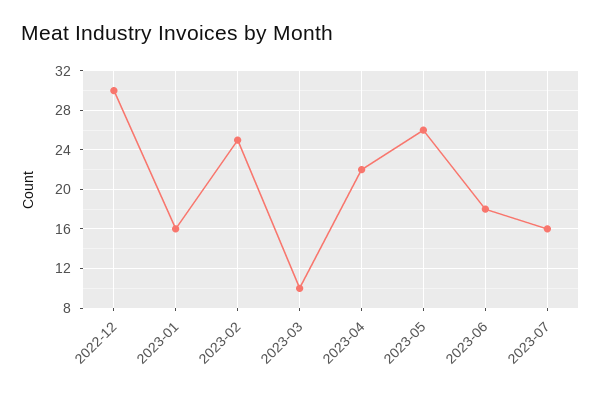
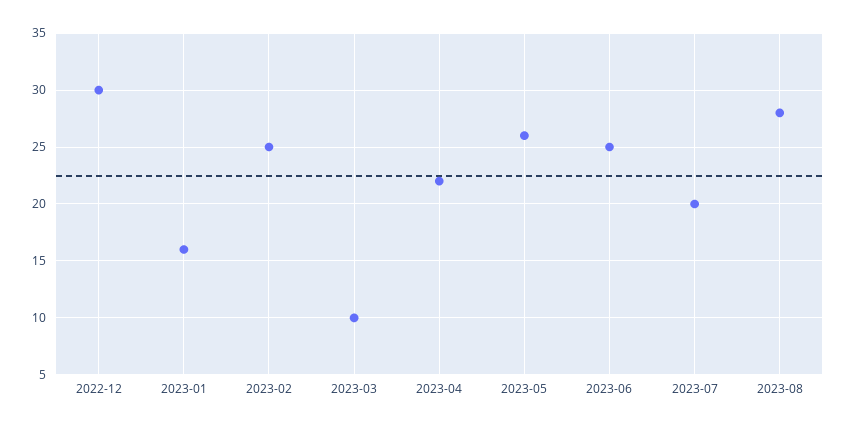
2023-06: 18 -> 25
2023-07: 16 -> 20
2023-08: none -> 28

